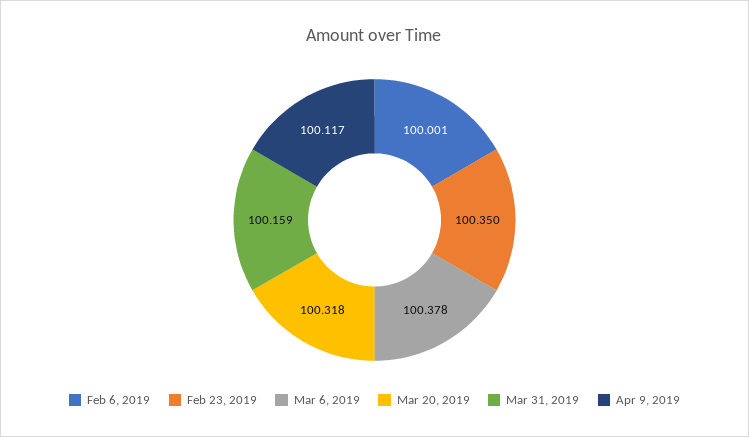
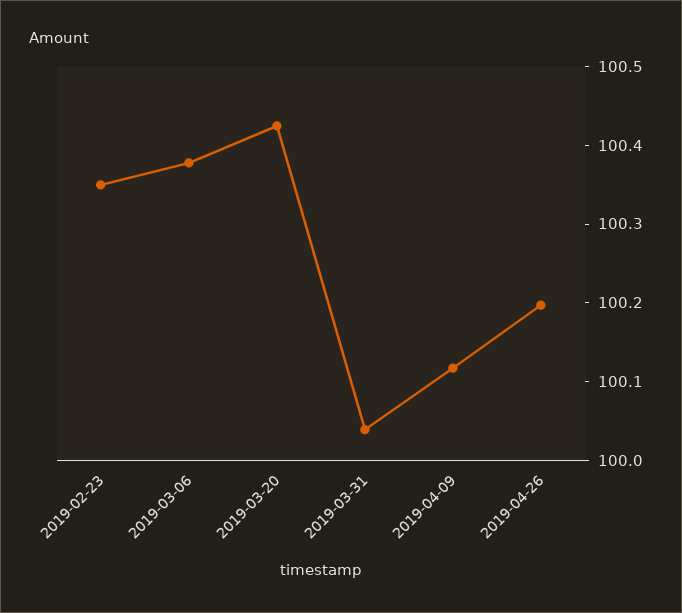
Feb 6, 2019: 100.001 -> none
Mar 20, 2019: 100.318 -> 100.42
Mar 31, 2019: 100.159 -> 100.04
2019-04-26: none -> 100.2

